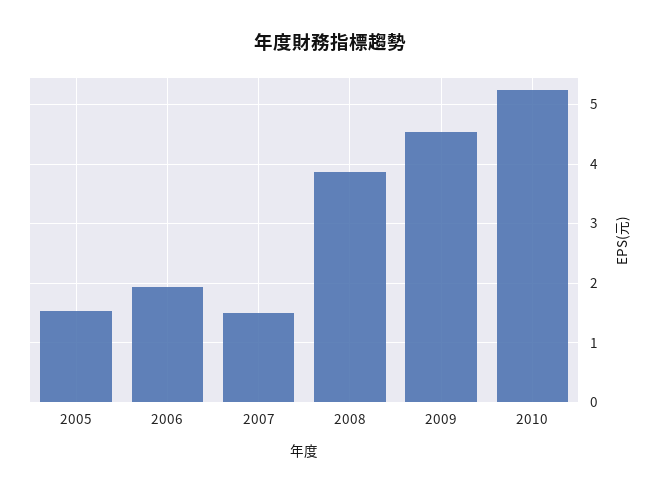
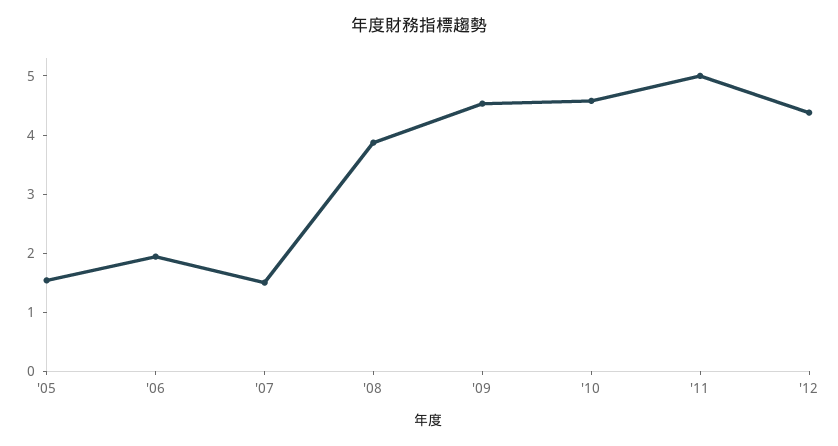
2010: 5.2 -> 4.6
'11: none -> 5
'12: none -> 4.4

